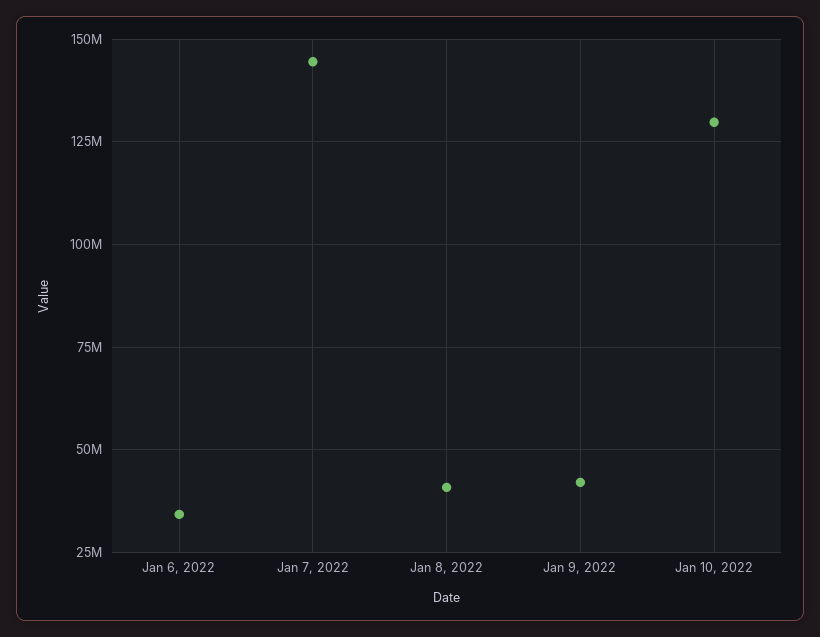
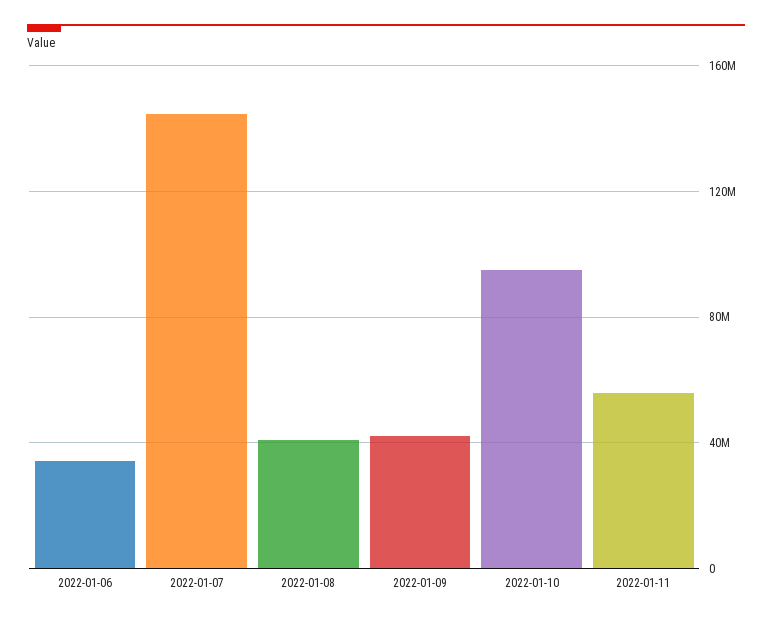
Jan 10, 2022: 130000000 -> 95000000
2022-01-11: none -> 55000000

